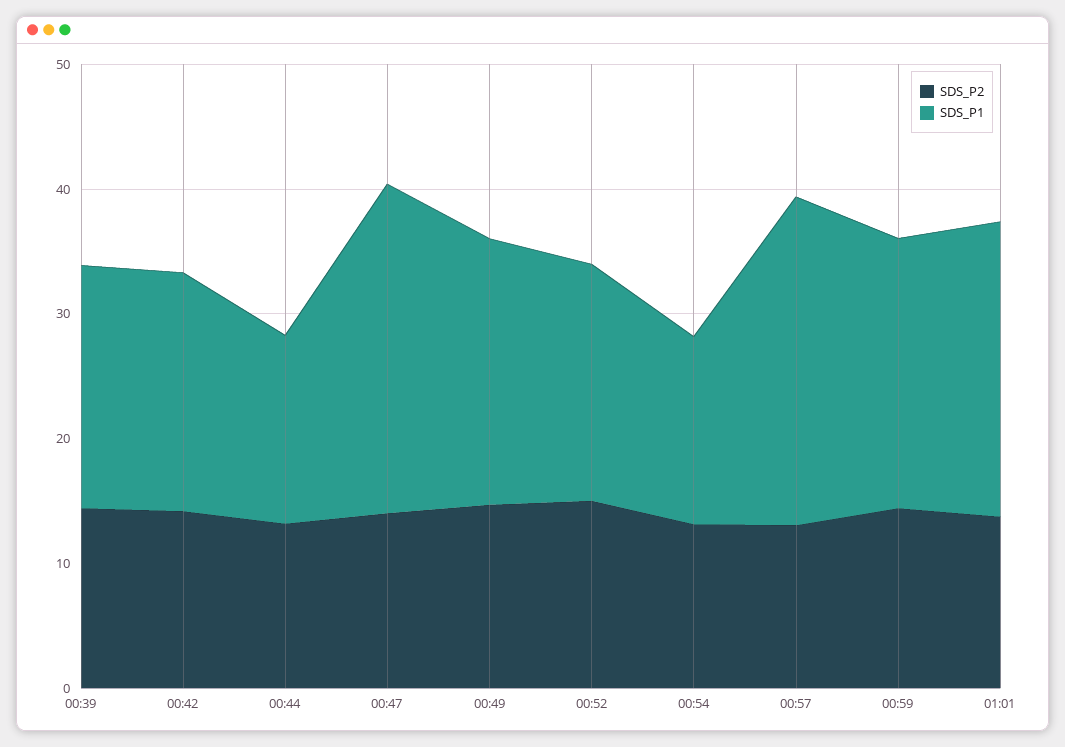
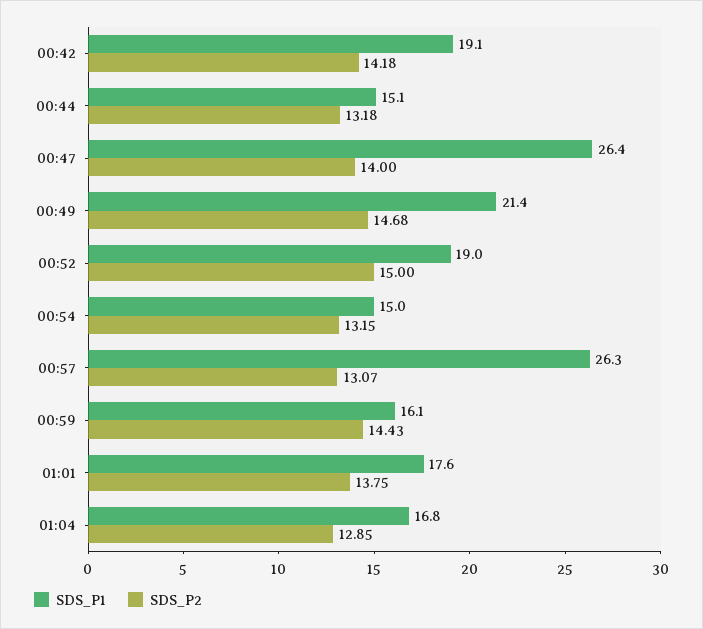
SDS_P2, 00:39: 14 -> none
SDS_P1, 00:39: 20 -> none
SDS_P1, 00:59: 22 -> 16.1
SDS_P1, 01:01: 24 -> 17.6
SDS_P1, 01:04: none -> 16.8
SDS_P2, 01:04: none -> 12.85

